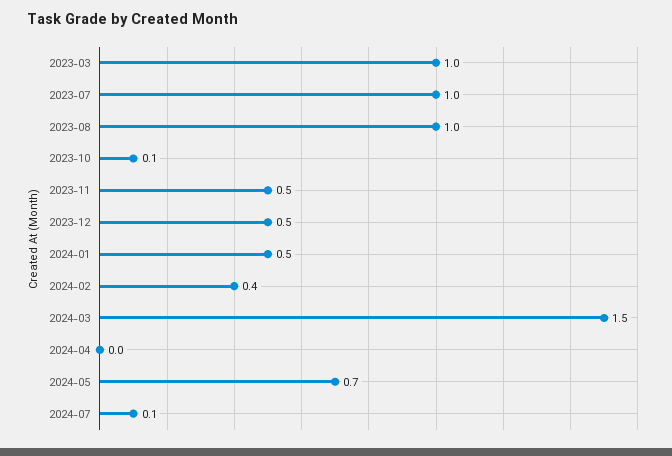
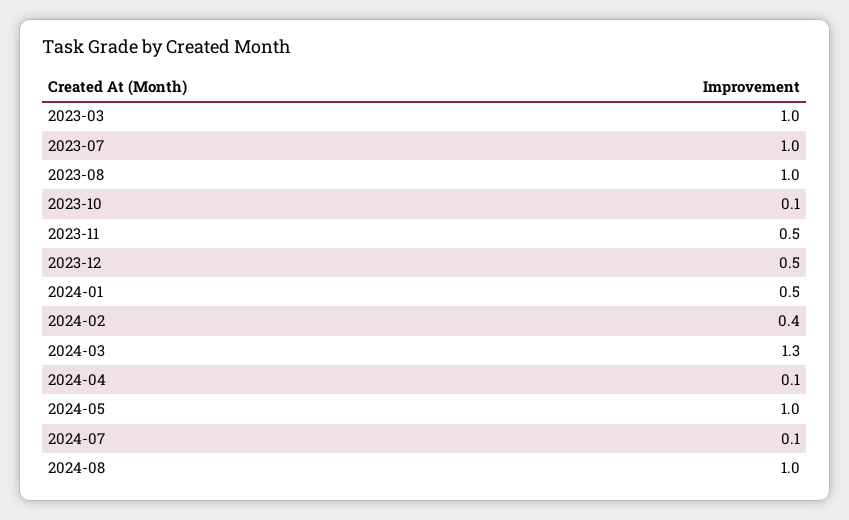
2024-03: 1.5 -> 1.3
2024-04: 0 -> 0.1
2024-05: 0.7 -> 1
2024-08: none -> 1

